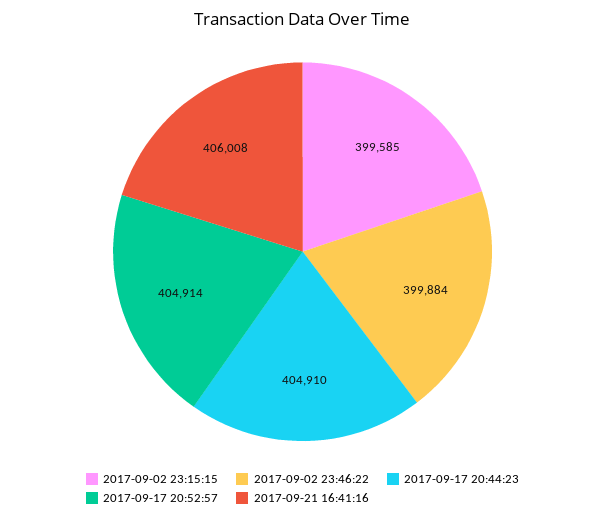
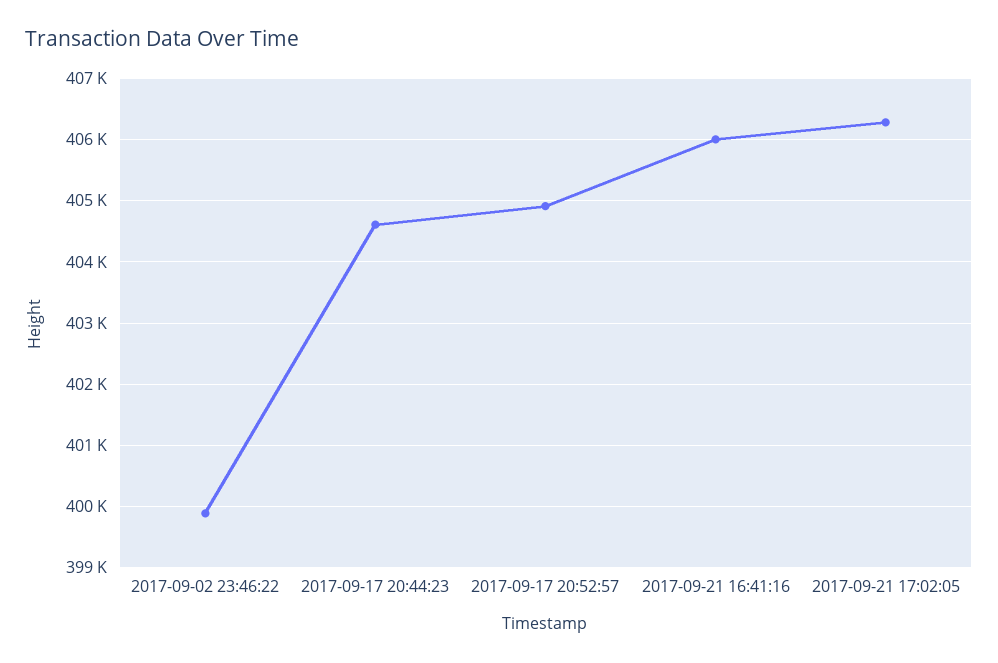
2017-09-02 23:15:15: 399585 -> none
2017-09-17 20:44:23: 404910 -> 404600
2017-09-21 17:02:05: none -> 406300

